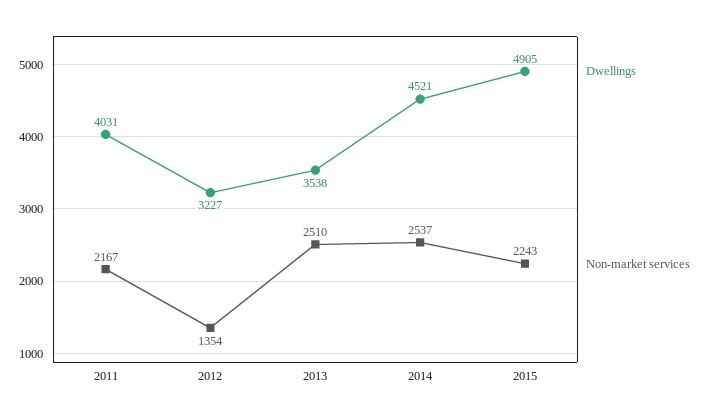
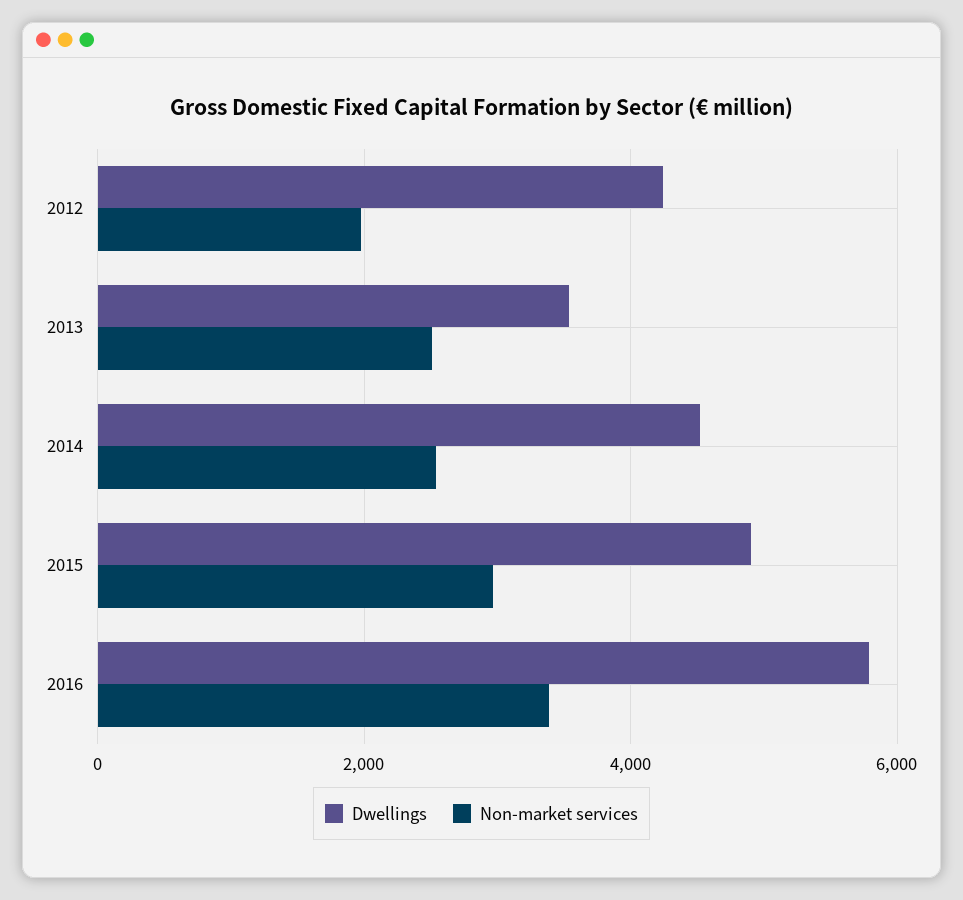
Dwellings, 2011: 4031 -> none
Non-market services, 2011: 2167 -> none
Dwellings, 2012: 3227 -> 4200
Non-market services, 2012: 1354 -> 2000
Non-market services, 2015: 2243 -> 3000
Dwellings, 2016: none -> 5800
Non-market services, 2016: none -> 3400

